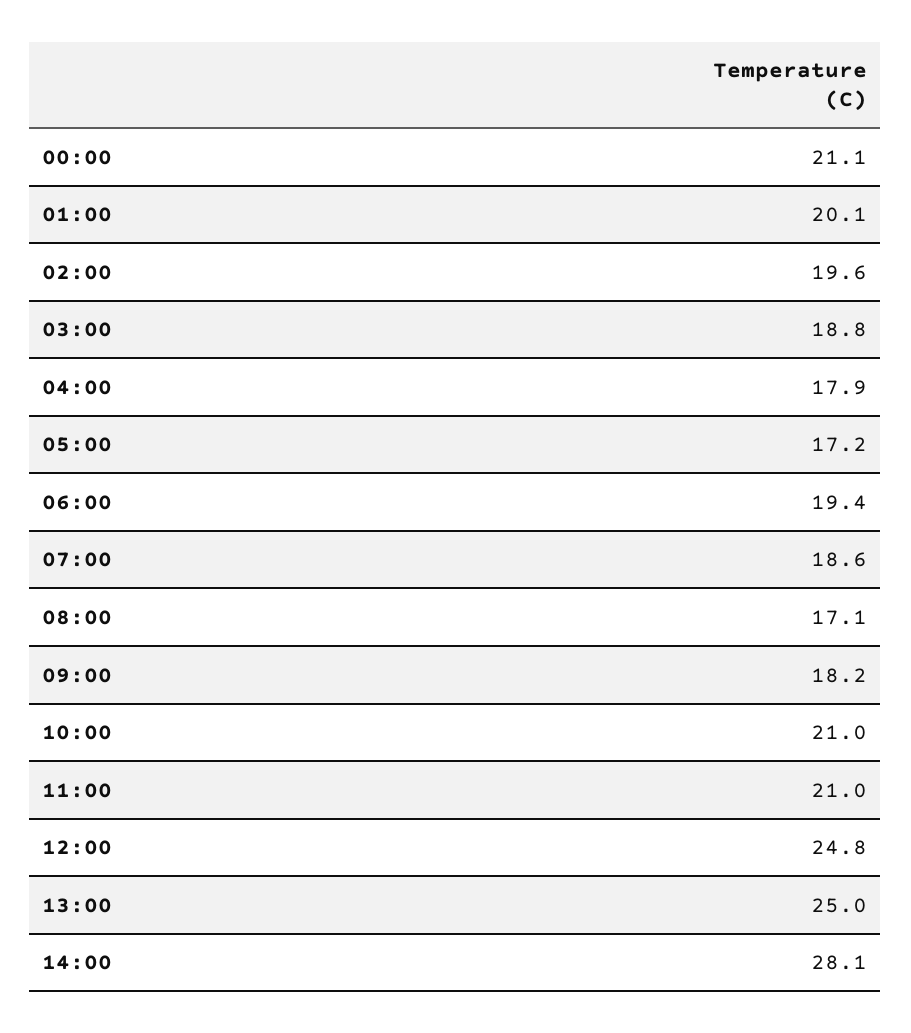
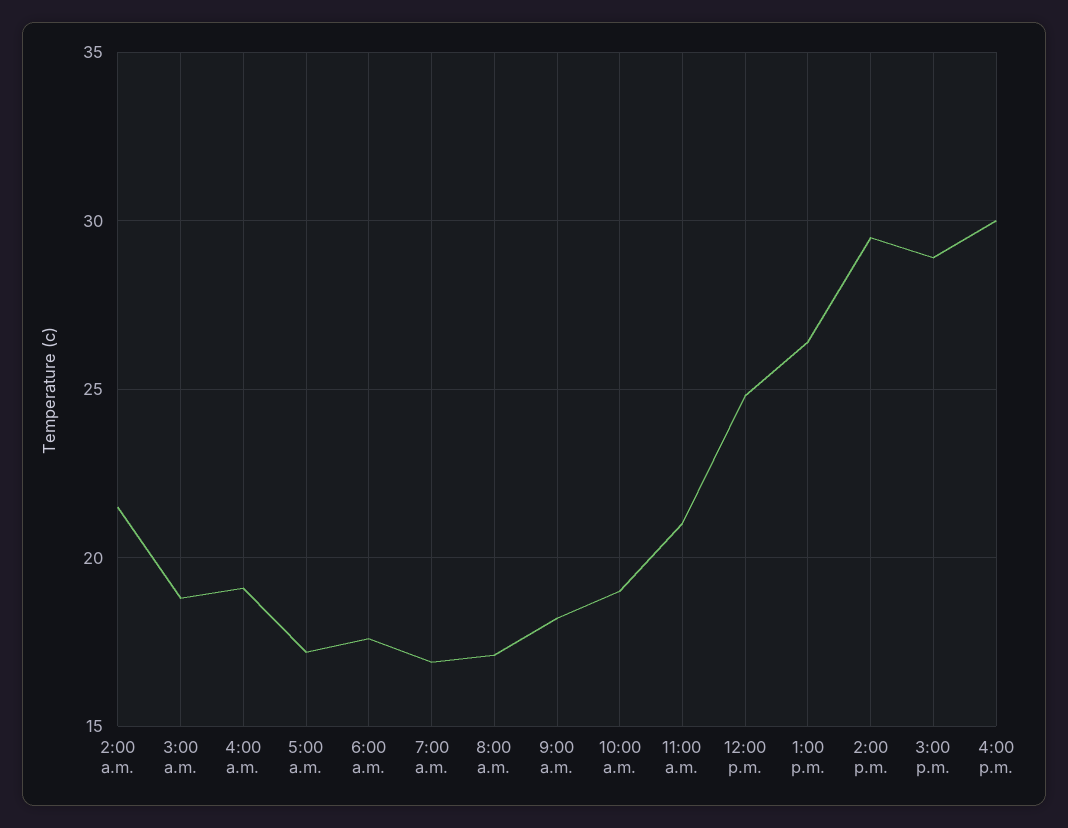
00:00: 21.1 -> none
01:00: 20.1 -> none
02:00: 19.6 -> 21.5
04:00: 17.9 -> 19
06:00: 19.4 -> 17.5
07:00: 18.6 -> 17
10:00: 21 -> 19
13:00: 25 -> 26.5
14:00: 28.1 -> 29.5
3:00 p.m.: none -> 29
4:00 p.m.: none -> 30

